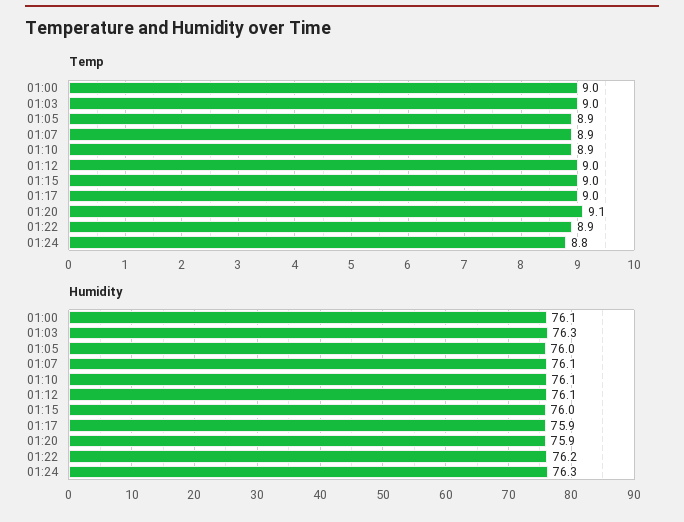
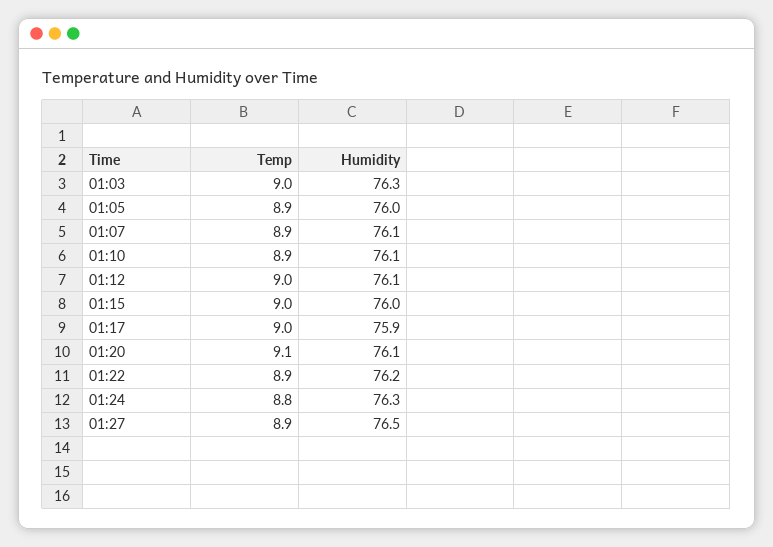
Temp, 01:00: 9 -> none
Humidity, 01:00: 76.1 -> none
Humidity, 01:20: 75.9 -> 76.1
Temp, 01:27: none -> 8.9
Humidity, 01:27: none -> 76.5

